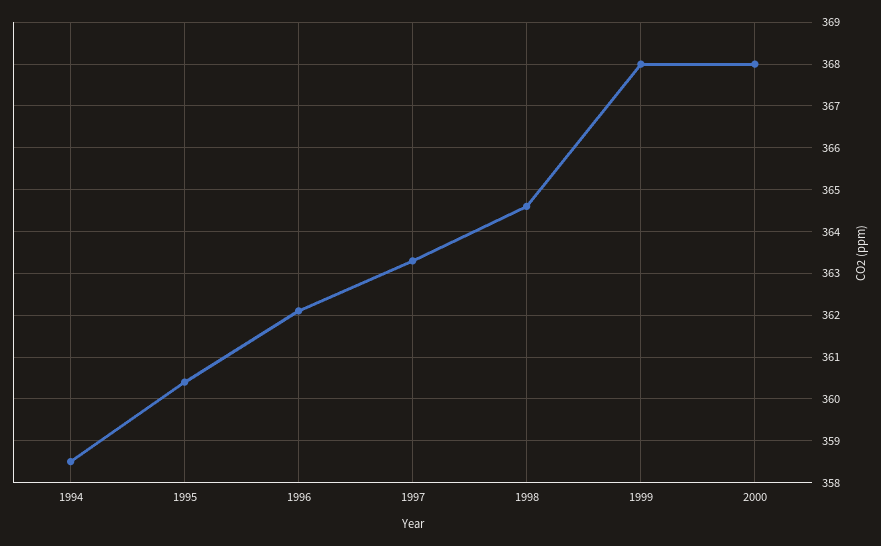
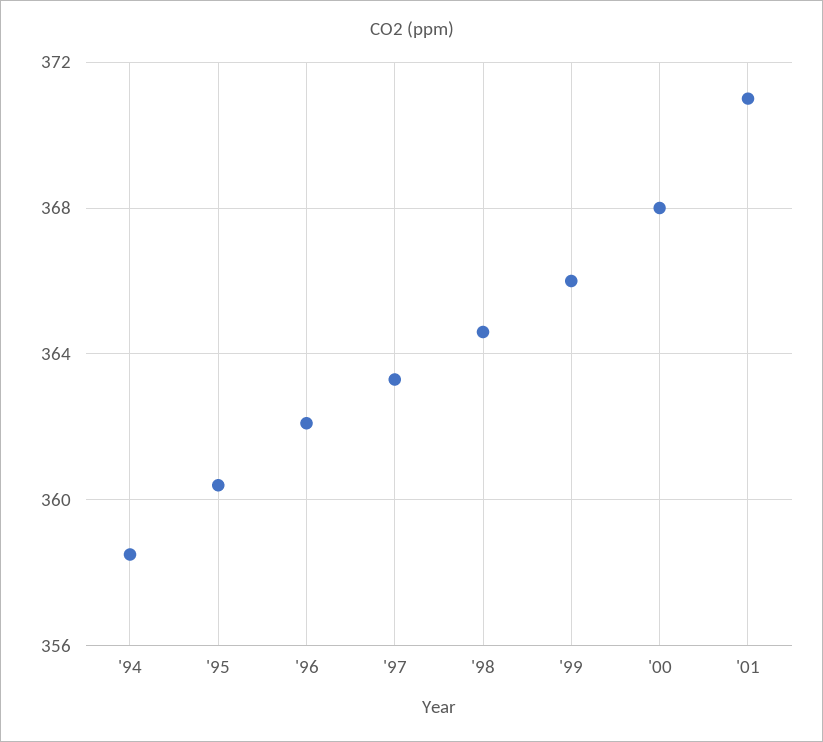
1999: 368 -> 366
'01: none -> 371

